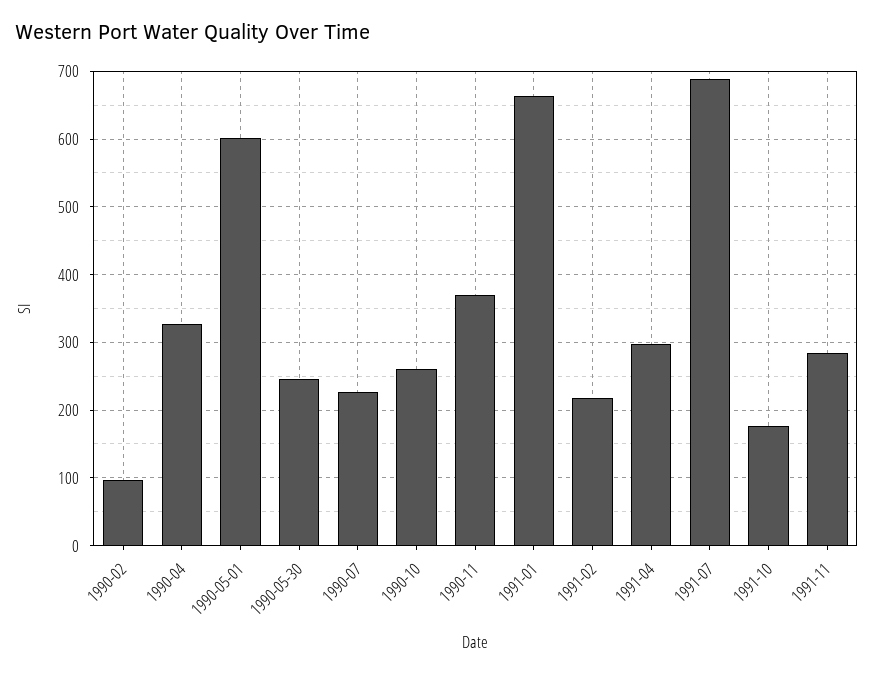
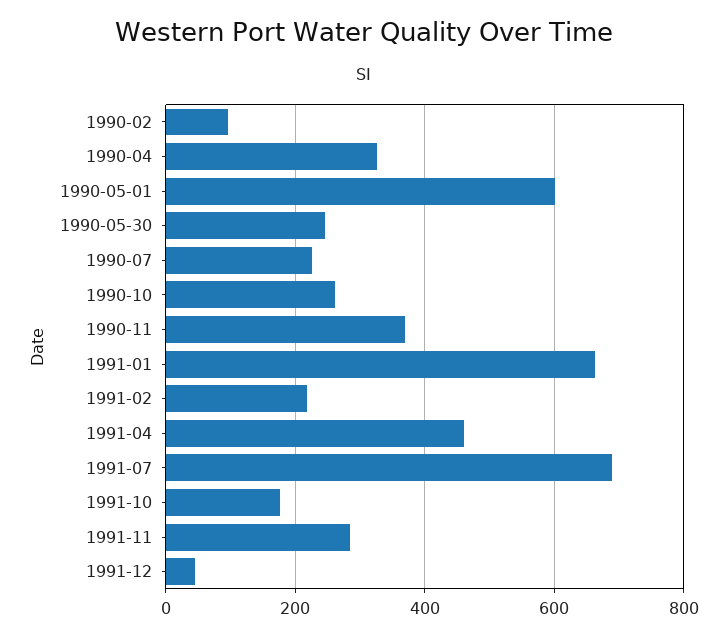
1991-04: 300 -> 460
1991-12: none -> 40

